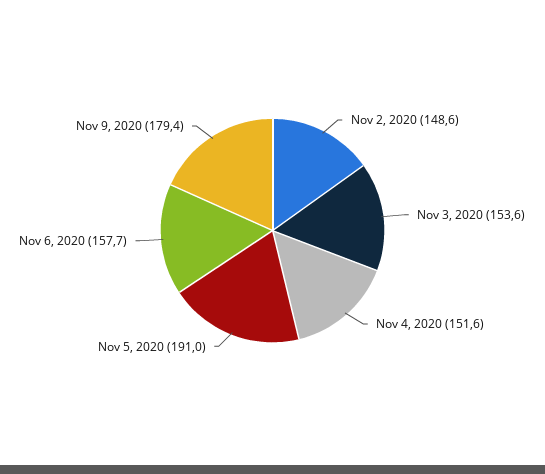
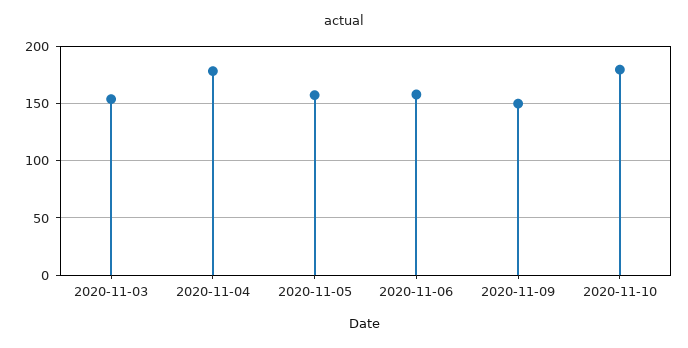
Nov 2, 2020: 148.6 -> none
Nov 4, 2020: 151.6 -> 180
Nov 5, 2020: 191 -> 160
Nov 9, 2020: 179.4 -> 150
2020-11-10: none -> 180

